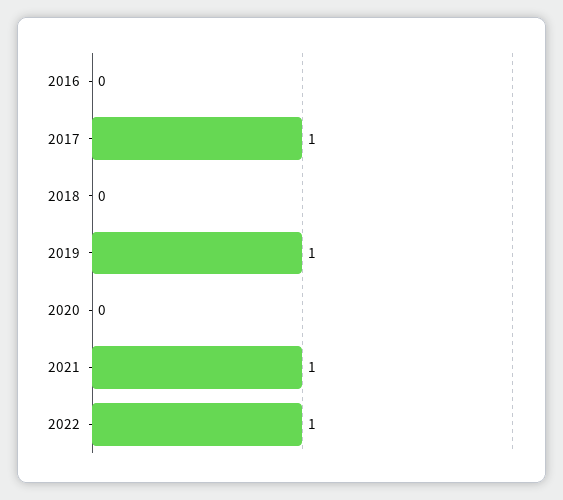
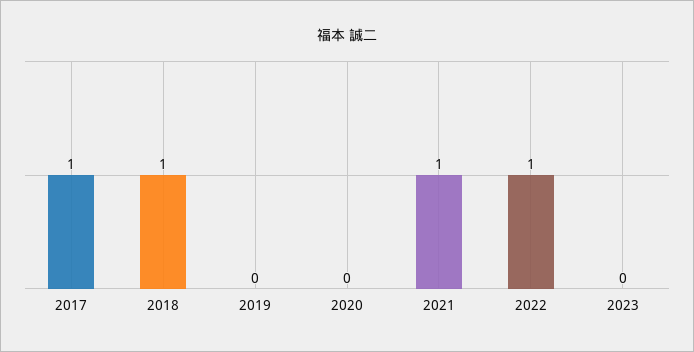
2016: 0 -> none
2018: 0 -> 1
2019: 1 -> 0
2023: none -> 0

